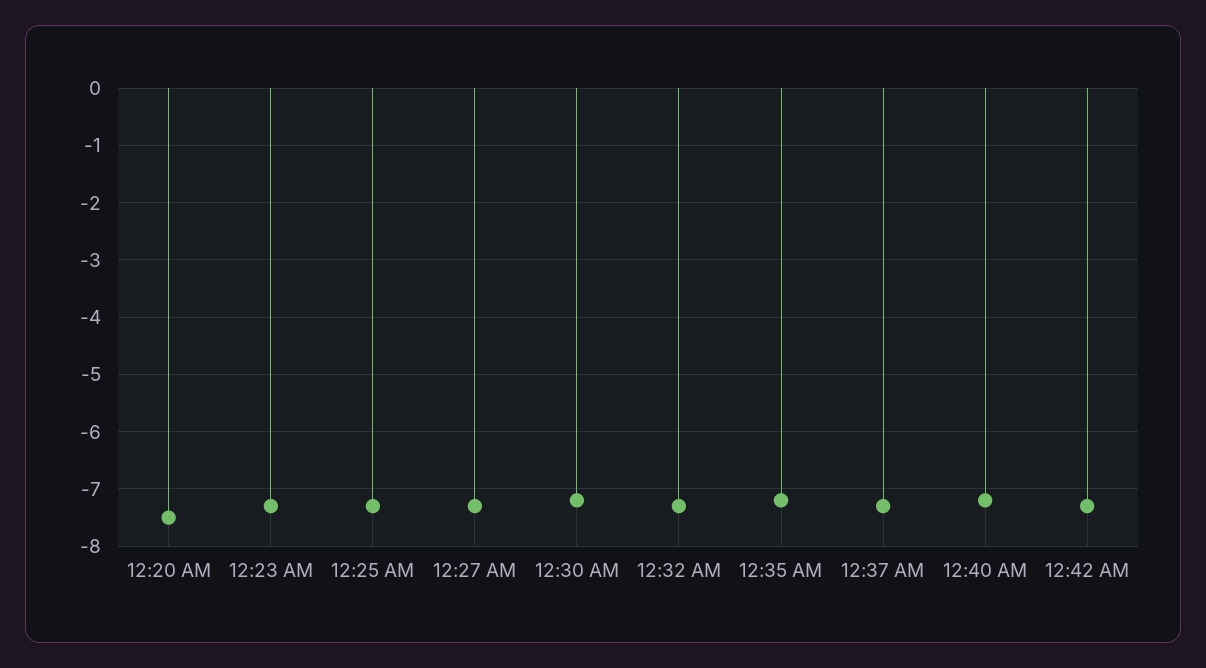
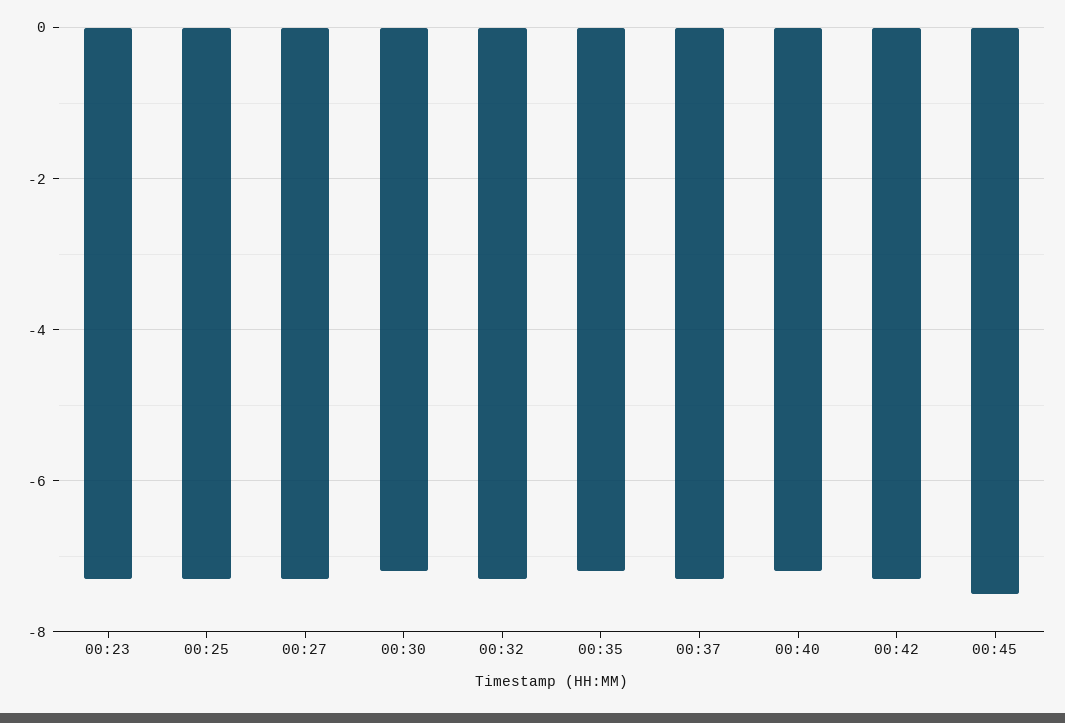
12:20 AM: -7.5 -> none
00:45: none -> -7.5

